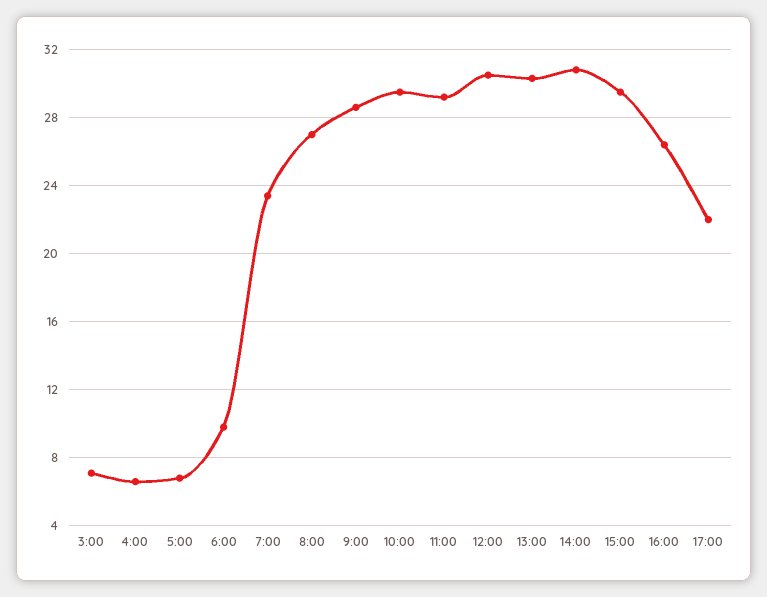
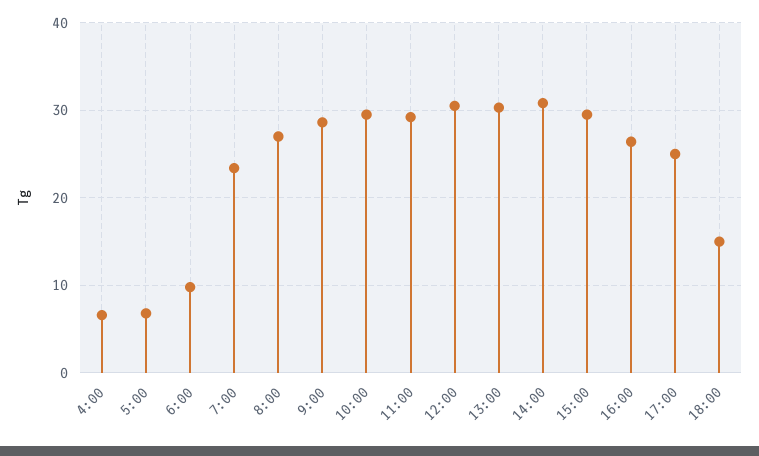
3:00: 7 -> none
17:00: 22 -> 25
18:00: none -> 15

